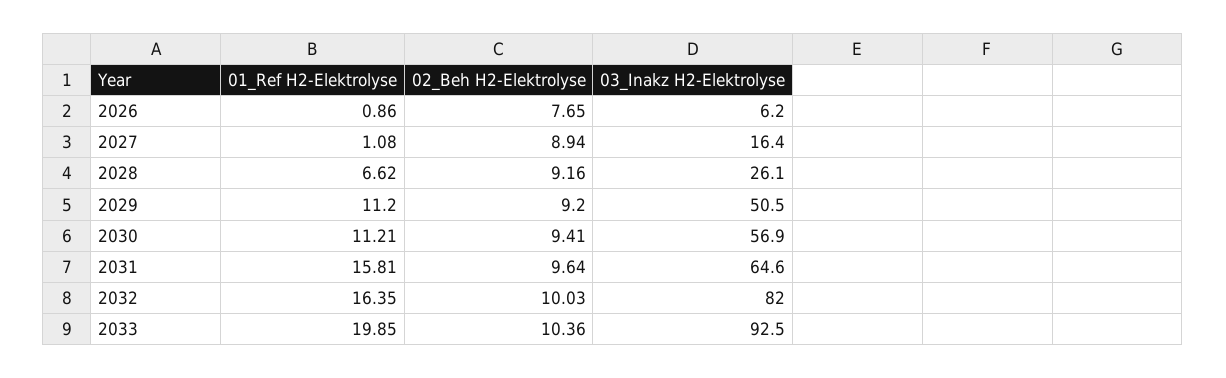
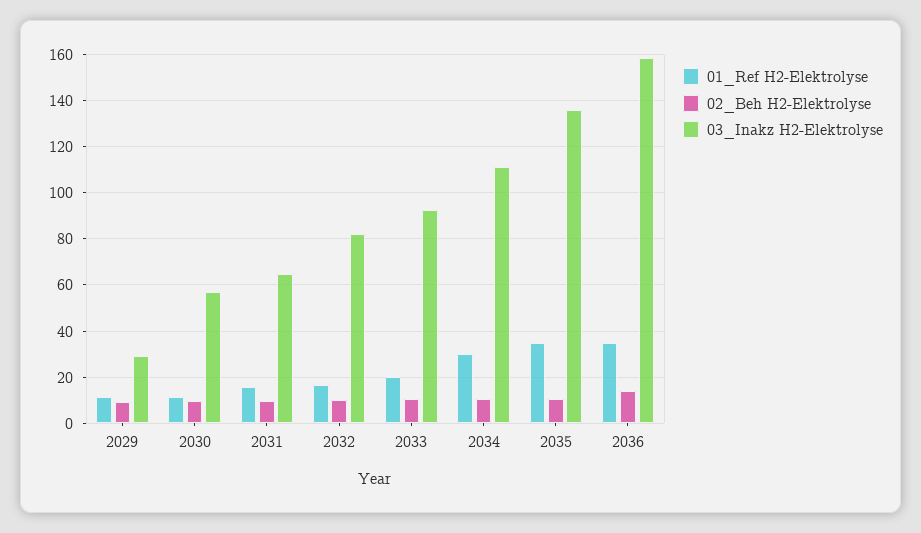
01_Ref H2-Elektrolyse, 2026: 0.86 -> none
02_Beh H2-Elektrolyse, 2026: 7.65 -> none
03_Inakz H2-Elektrolyse, 2026: 6.2 -> none
01_Ref H2-Elektrolyse, 2027: 1.08 -> none
02_Beh H2-Elektrolyse, 2027: 8.94 -> none
03_Inakz H2-Elektrolyse, 2027: 16.4 -> none
01_Ref H2-Elektrolyse, 2028: 6.62 -> none
02_Beh H2-Elektrolyse, 2028: 9.16 -> none
03_Inakz H2-Elektrolyse, 2028: 26.1 -> none
03_Inakz H2-Elektrolyse, 2029: 50.5 -> 30
01_Ref H2-Elektrolyse, 2034: none -> 30
02_Beh H2-Elektrolyse, 2034: none -> 10
03_Inakz H2-Elektrolyse, 2034: none -> 110
01_Ref H2-Elektrolyse, 2035: none -> 35
02_Beh H2-Elektrolyse, 2035: none -> 10
03_Inakz H2-Elektrolyse, 2035: none -> 135
01_Ref H2-Elektrolyse, 2036: none -> 35
02_Beh H2-Elektrolyse, 2036: none -> 15
03_Inakz H2-Elektrolyse, 2036: none -> 160

